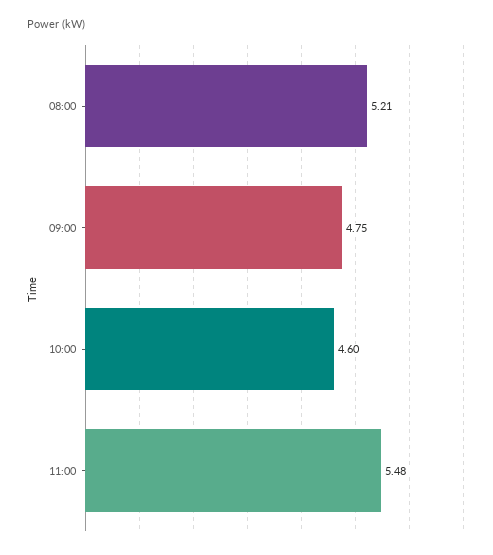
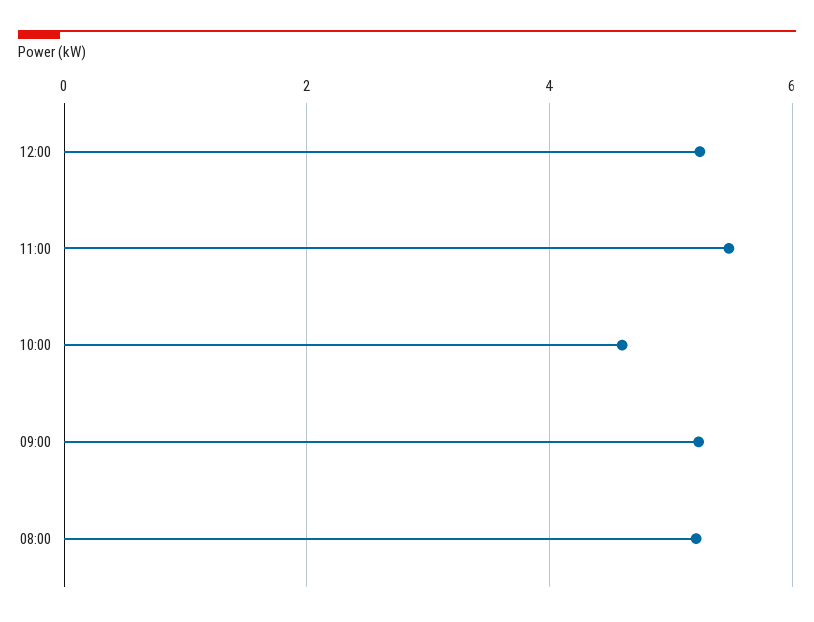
09:00: 4.75 -> 5.2
12:00: none -> 5.2

